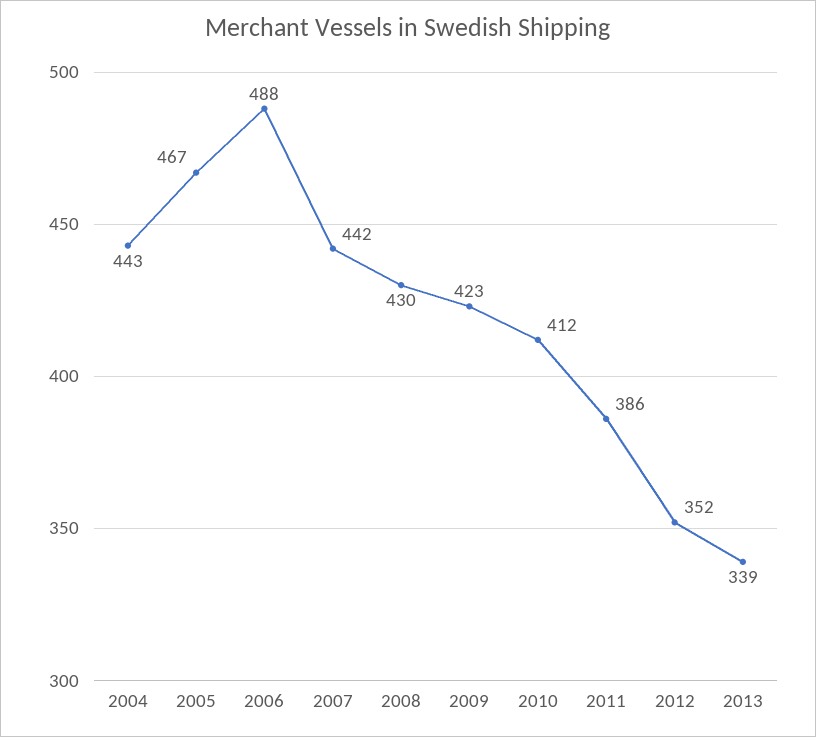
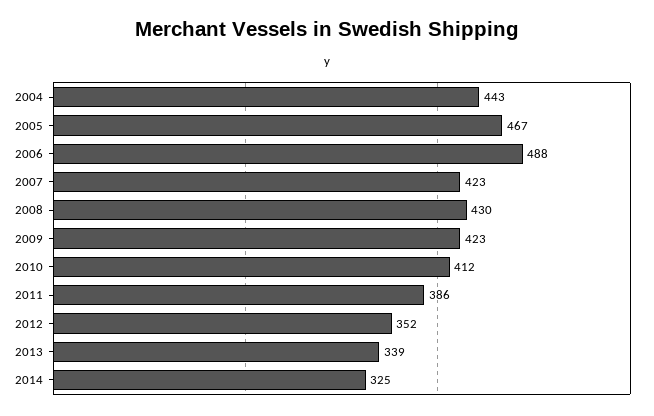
2007: 442 -> 423
2014: none -> 325

